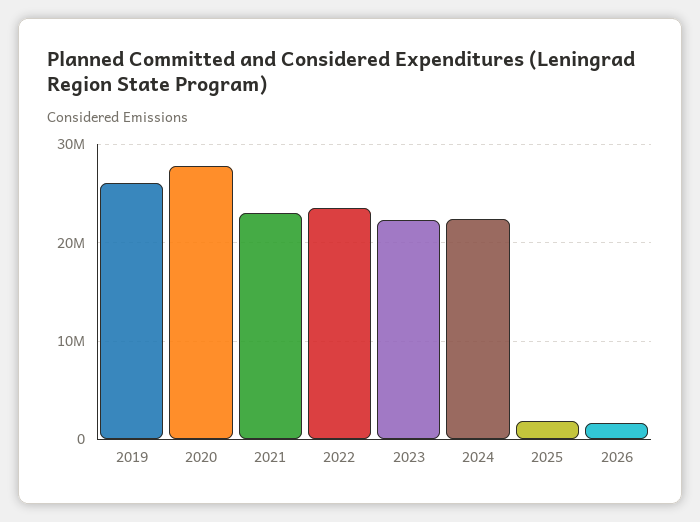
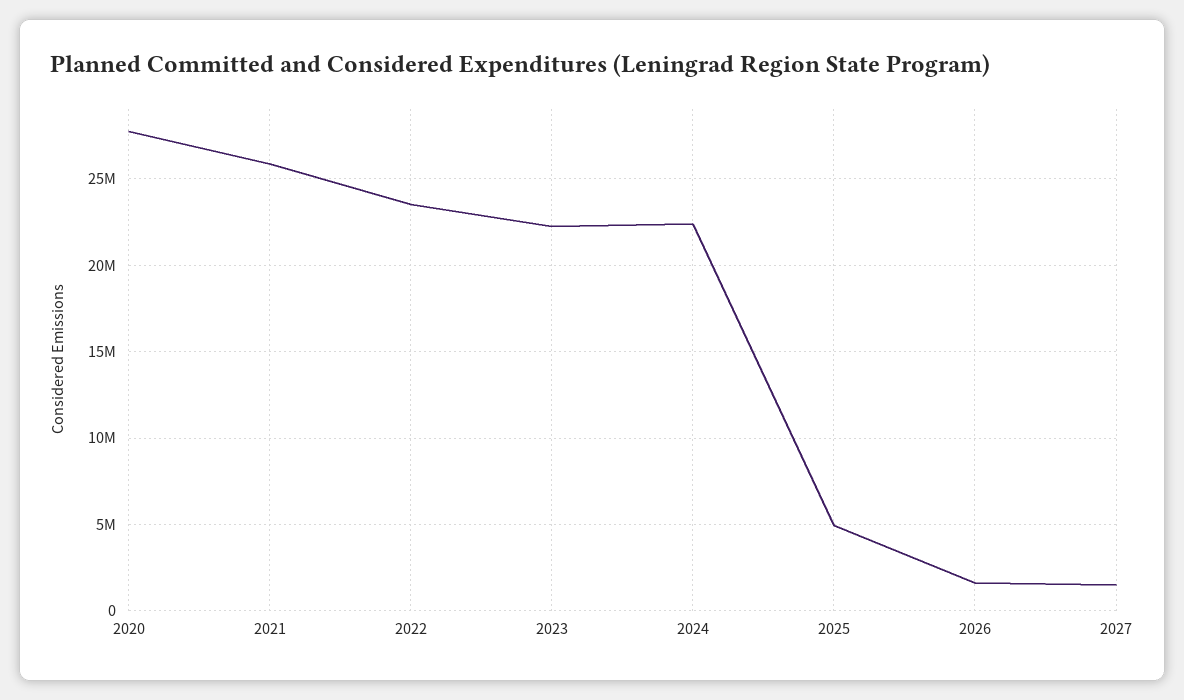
2019: 26000000 -> none
2021: 23000000 -> 26000000
2025: 2000000 -> 5000000
2027: none -> 1500000

